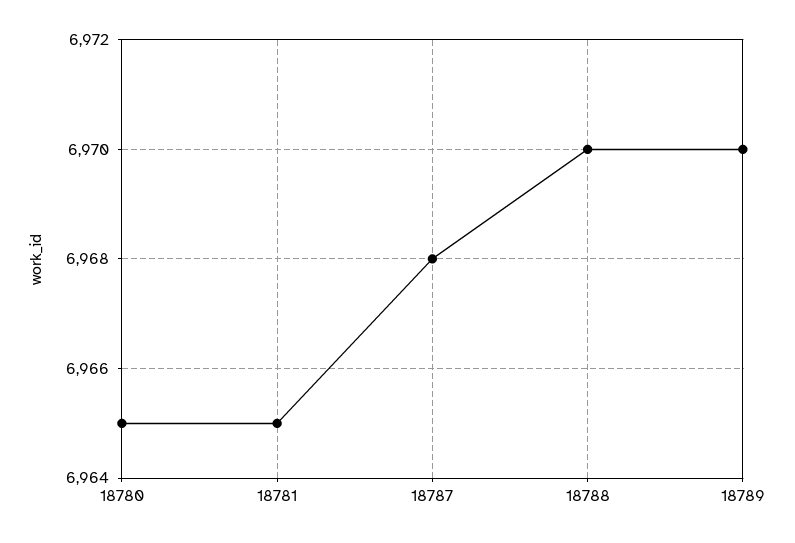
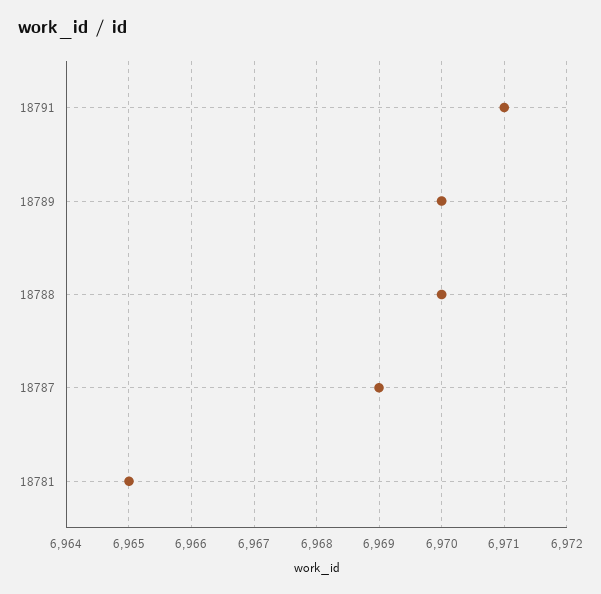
18780: 6965 -> none
18787: 6968 -> 6969
18791: none -> 6971

